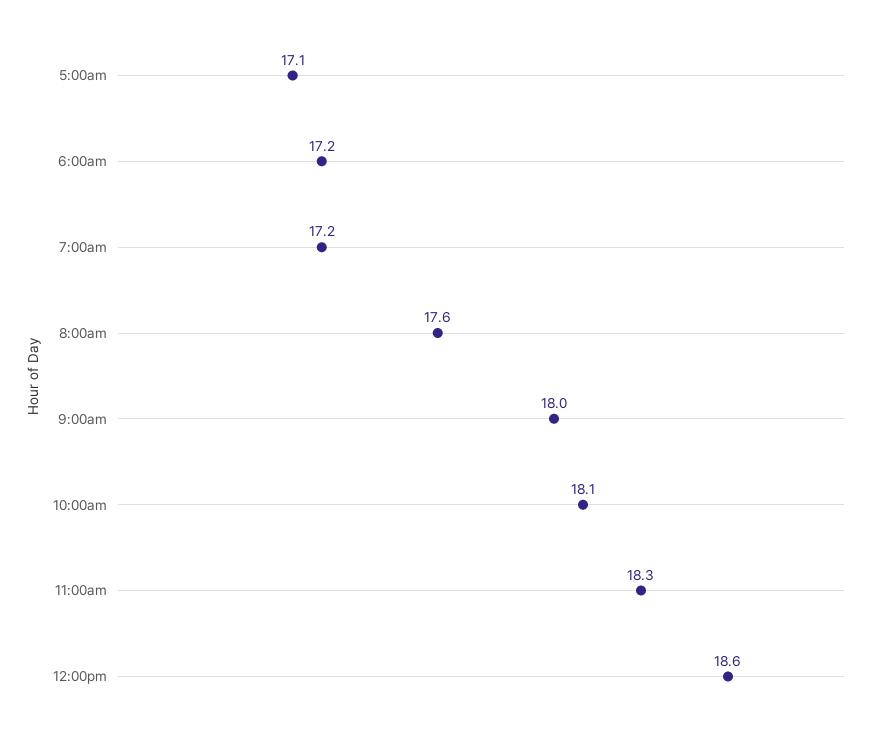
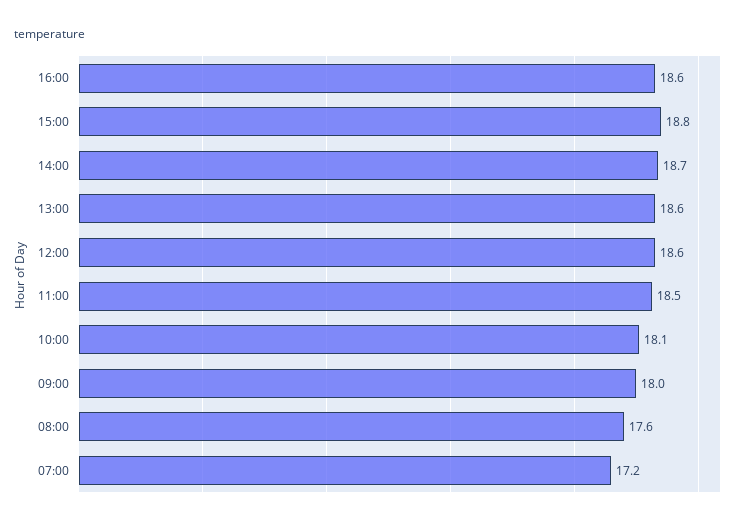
5:00am: 17.1 -> none
6:00am: 17.2 -> none
11:00am: 18.3 -> 18.5
16:00: none -> 18.6
15:00: none -> 18.8
14:00: none -> 18.7
13:00: none -> 18.6

